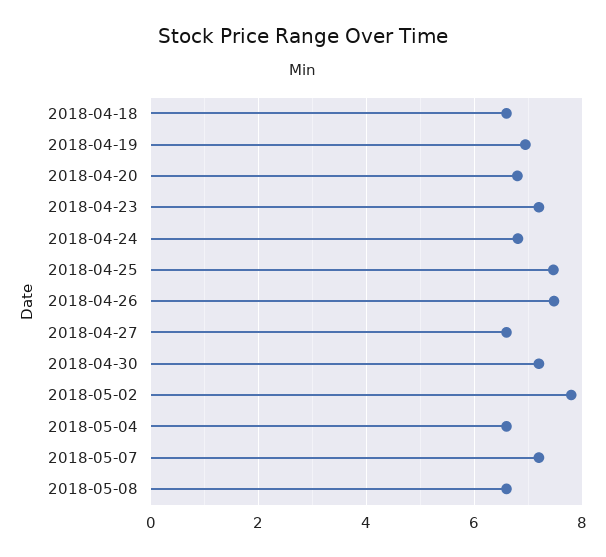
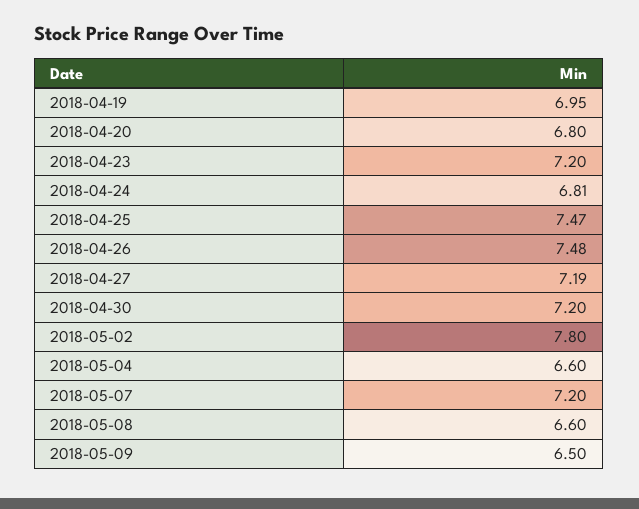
2018-04-18: 6.6 -> none
2018-04-27: 6.6 -> 7.19
2018-05-09: none -> 6.5

